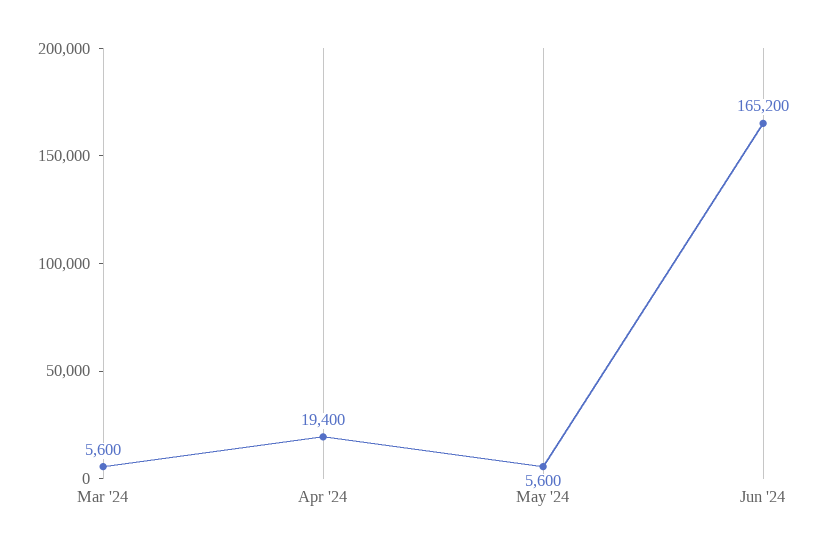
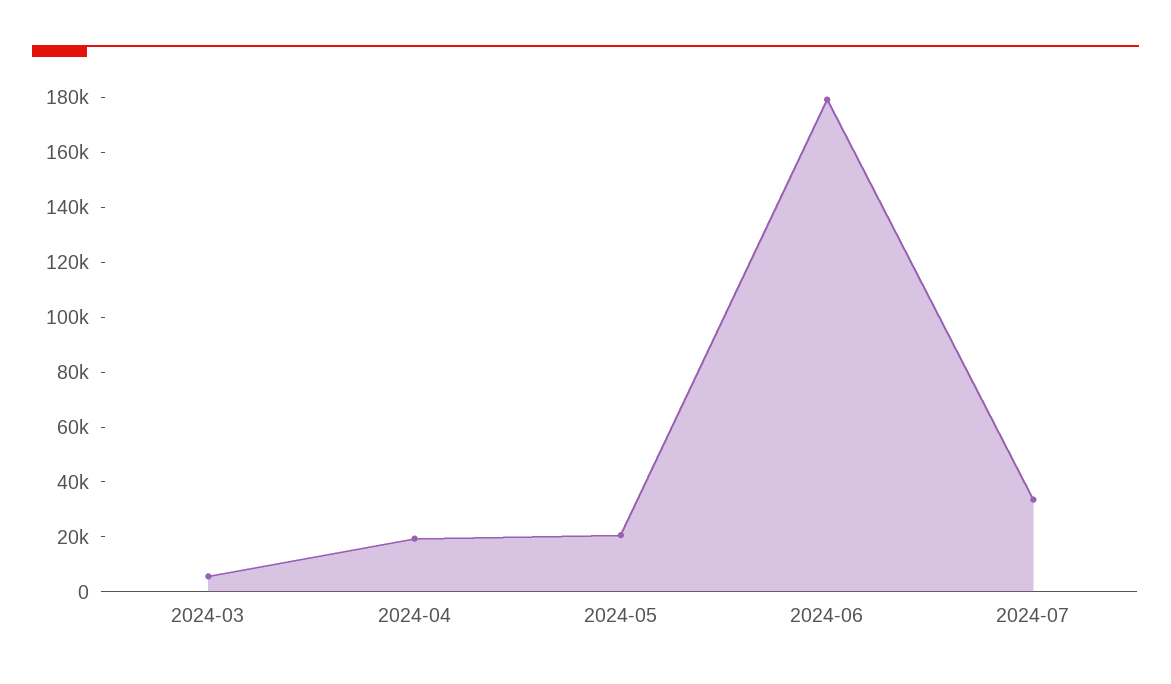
May '24: 5600 -> 20000
Jun '24: 165200 -> 180000
2024-07: none -> 35000

